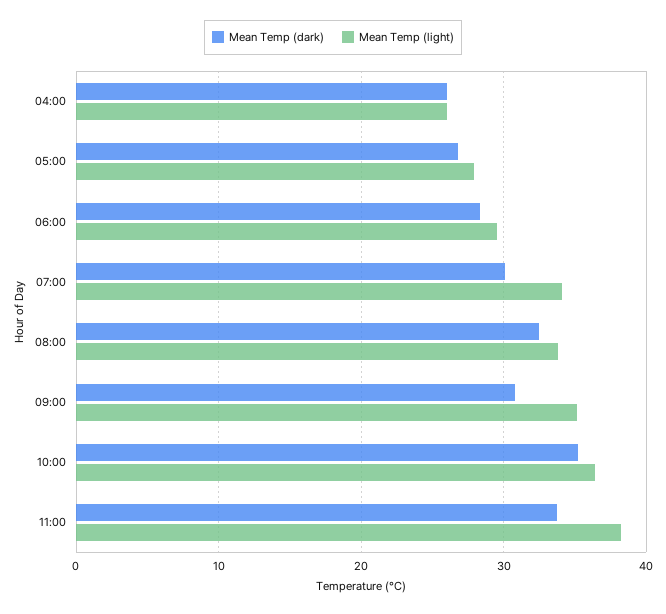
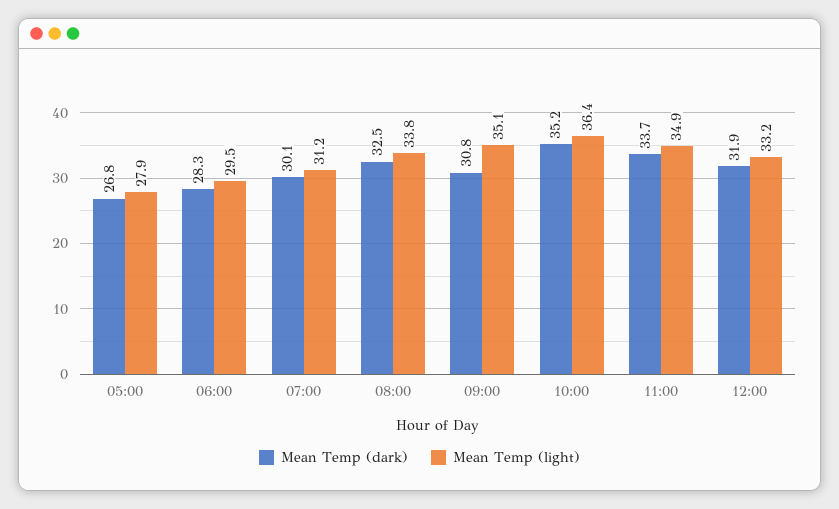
Mean Temp (dark), 04:00: 26 -> none
Mean Temp (light), 04:00: 26 -> none
Mean Temp (light), 07:00: 34 -> 31.2
Mean Temp (light), 11:00: 38 -> 34.9
Mean Temp (dark), 12:00: none -> 31.9
Mean Temp (light), 12:00: none -> 33.2

